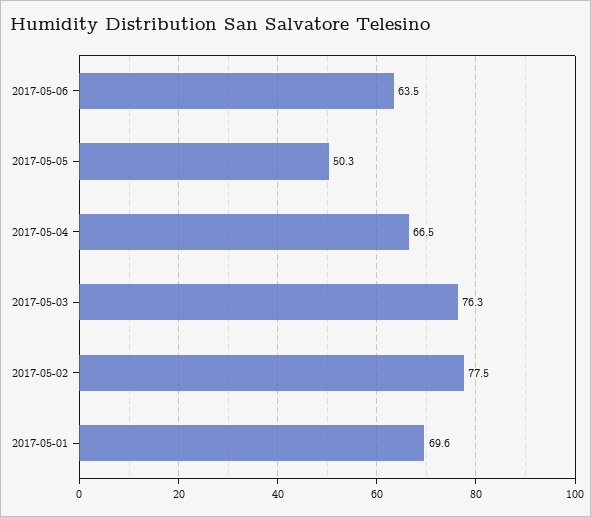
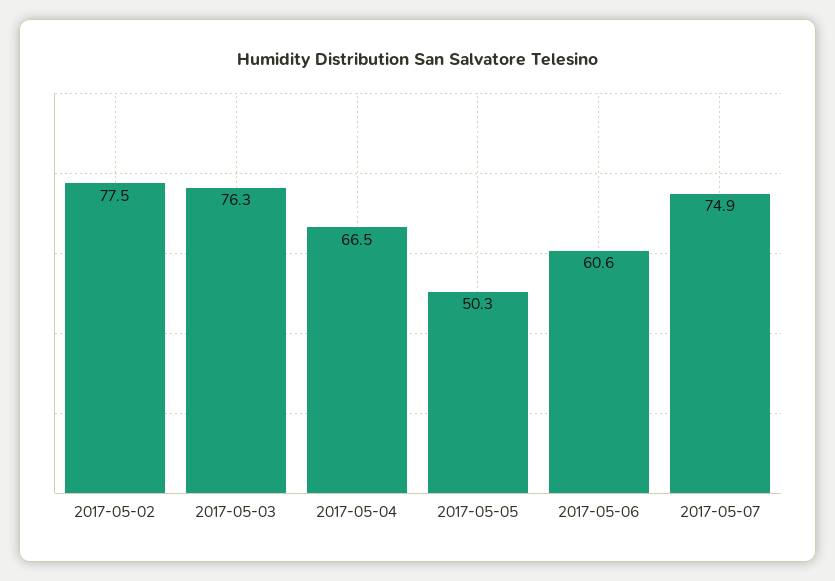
2017-05-06: 63.5 -> 60.6
2017-05-01: 69.6 -> none
2017-05-07: none -> 74.9

